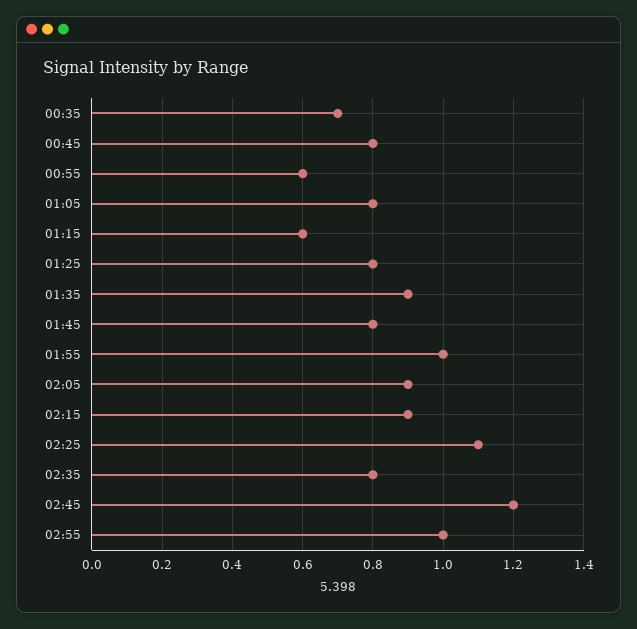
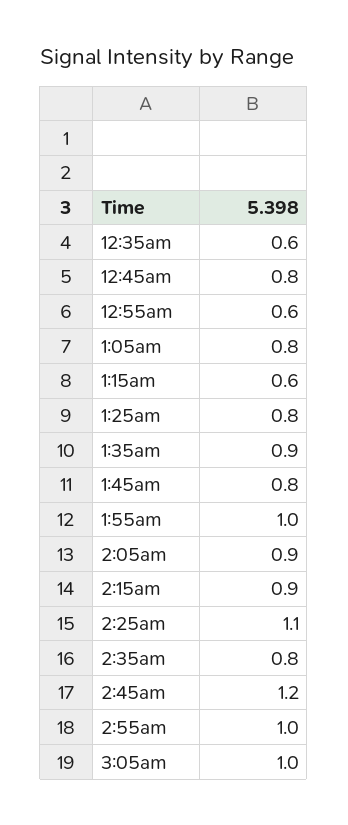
00:35: 0.7 -> 0.6
3:05am: none -> 1

